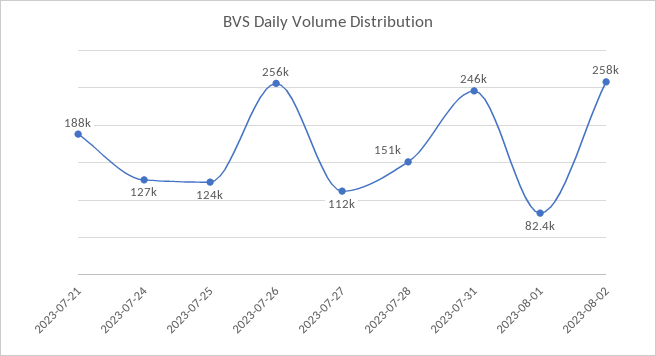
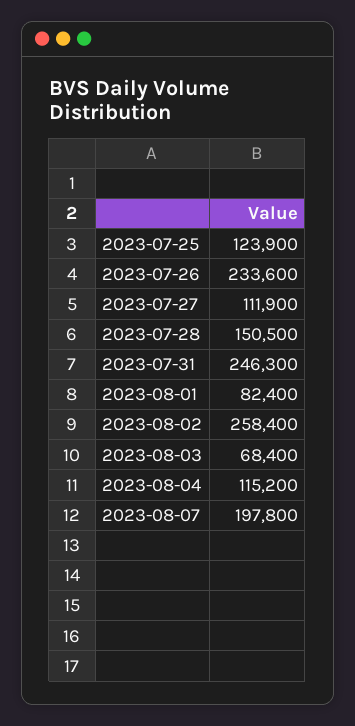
2023-07-21: 188000 -> none
2023-07-24: 127000 -> none
2023-07-26: 256000 -> 233600
2023-08-03: none -> 68400
2023-08-04: none -> 115200
2023-08-07: none -> 197800

